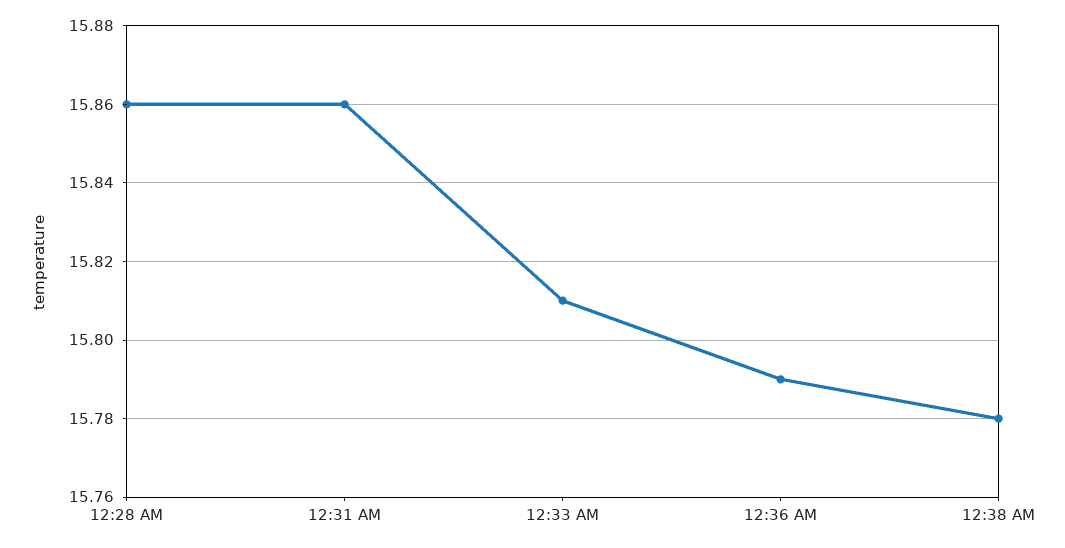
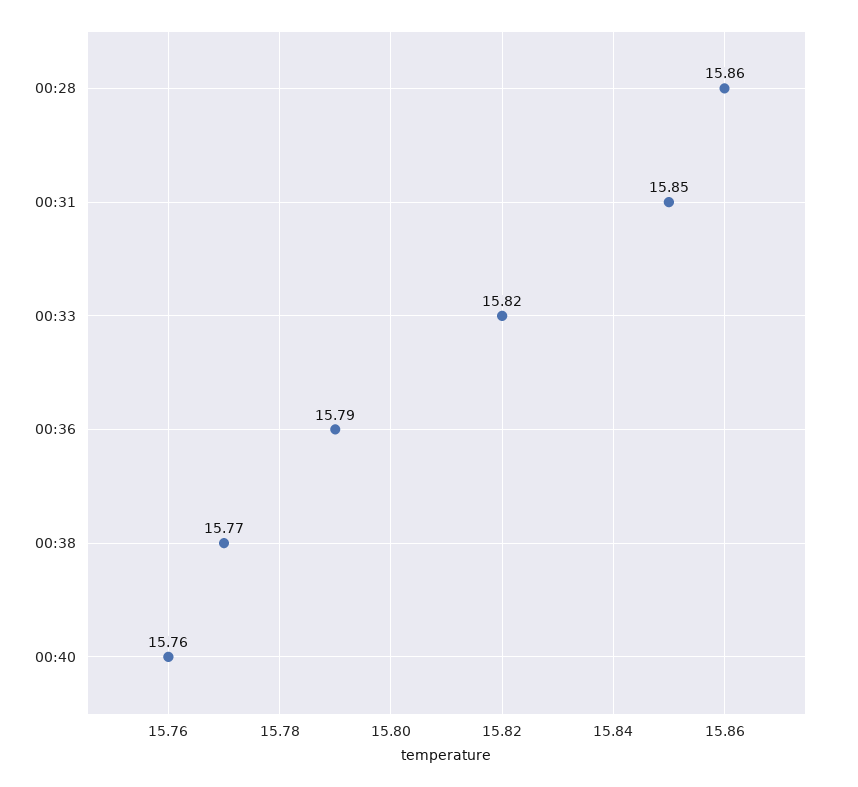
12:31 AM: 15.86 -> 15.85
12:33 AM: 15.81 -> 15.82
12:38 AM: 15.78 -> 15.77
00:40: none -> 15.76

